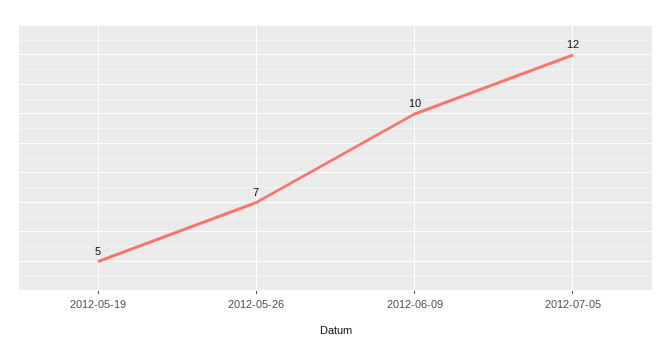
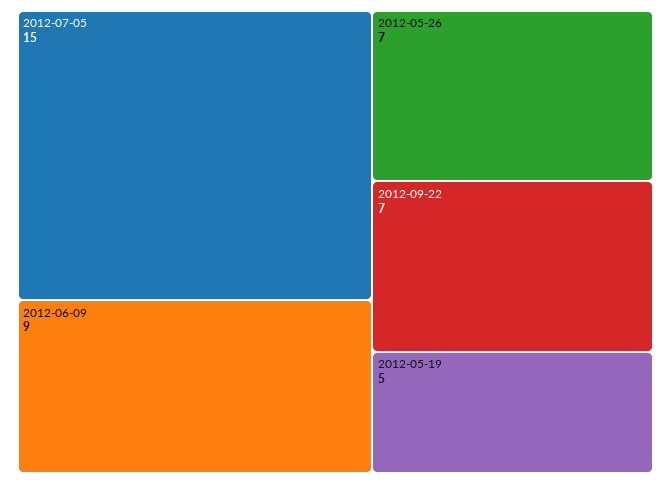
2012-06-09: 10 -> 9
2012-07-05: 12 -> 15
2012-09-22: none -> 7

